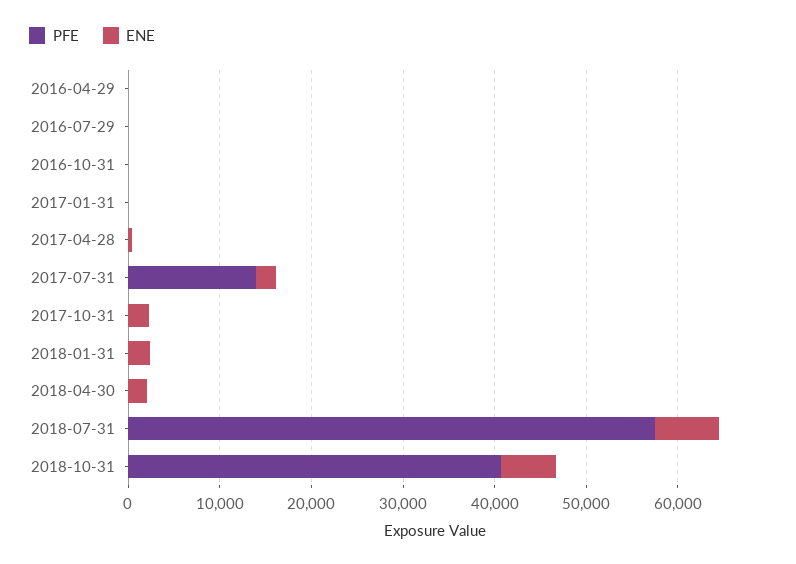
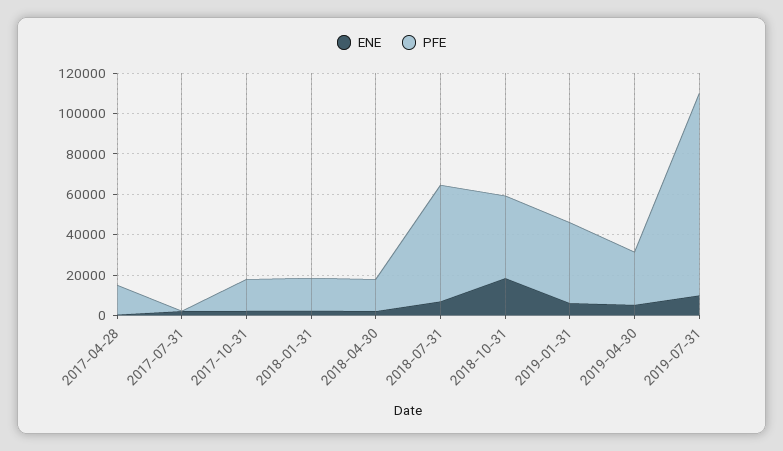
PFE, 2016-04-29: 0 -> none
ENE, 2016-04-29: 0 -> none
PFE, 2016-07-29: 0 -> none
ENE, 2016-07-29: 0 -> none
PFE, 2016-10-31: 0 -> none
ENE, 2016-10-31: 0 -> none
PFE, 2017-01-31: 0 -> none
ENE, 2017-01-31: 0 -> none
PFE, 2017-04-28: 0 -> 15000
PFE, 2017-07-31: 14000 -> 0
PFE, 2017-10-31: 0 -> 15000
PFE, 2018-01-31: 0 -> 15000
PFE, 2018-04-30: 0 -> 15000
ENE, 2018-10-31: 6000 -> 20000
ENE, 2019-01-31: none -> 5000
PFE, 2019-01-31: none -> 40000
ENE, 2019-04-30: none -> 5000
PFE, 2019-04-30: none -> 25000
ENE, 2019-07-31: none -> 10000
PFE, 2019-07-31: none -> 100000

